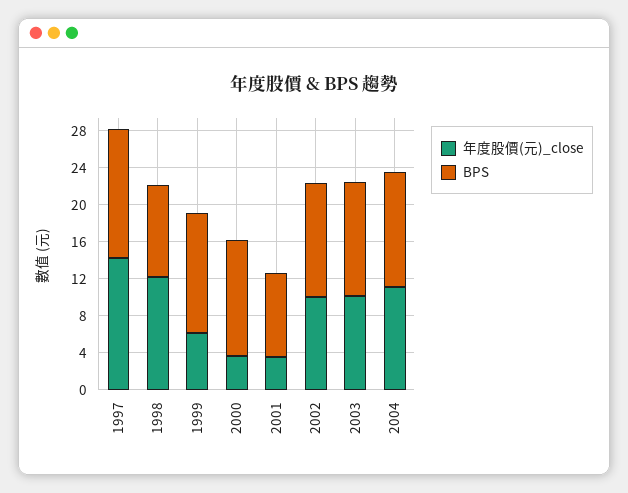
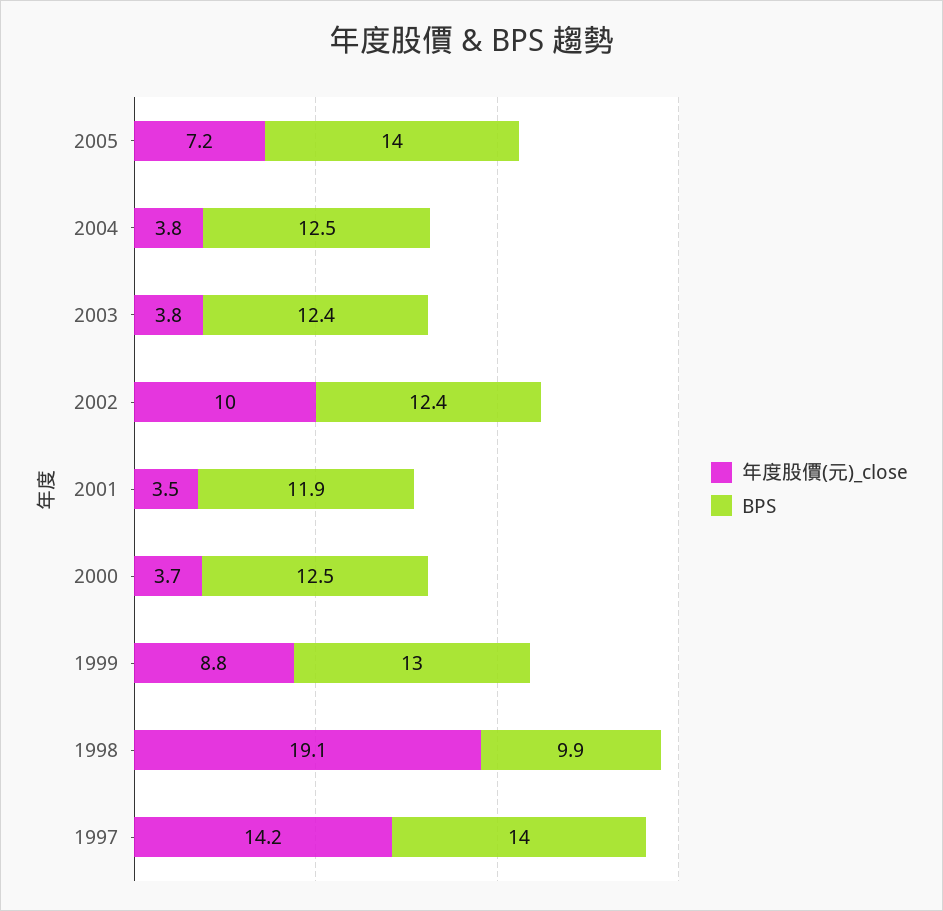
年度股價(元)_close, 1998: 12 -> 19.1
年度股價(元)_close, 1999: 6 -> 8.8
BPS, 2001: 9 -> 11.9
年度股價(元)_close, 2003: 10 -> 3.8
年度股價(元)_close, 2004: 11 -> 3.8
年度股價(元)_close, 2005: none -> 7.2
BPS, 2005: none -> 14

